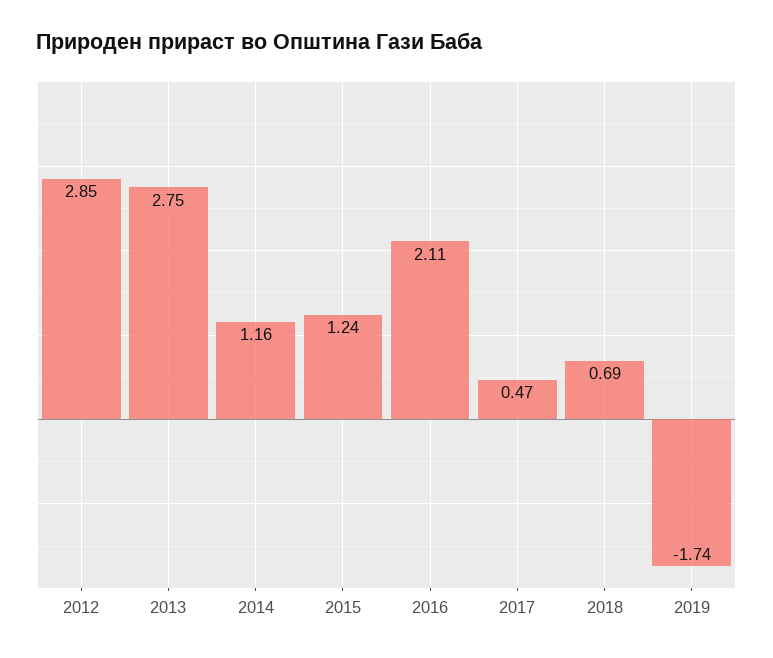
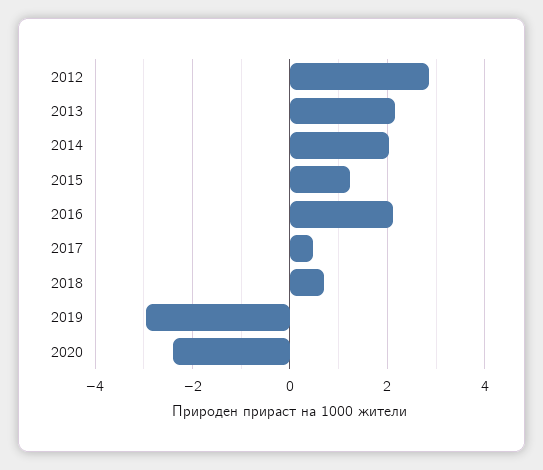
2013: 2.75 -> 2.2
2014: 1.16 -> 2
2019: -1.74 -> -3
2020: none -> -2.4

